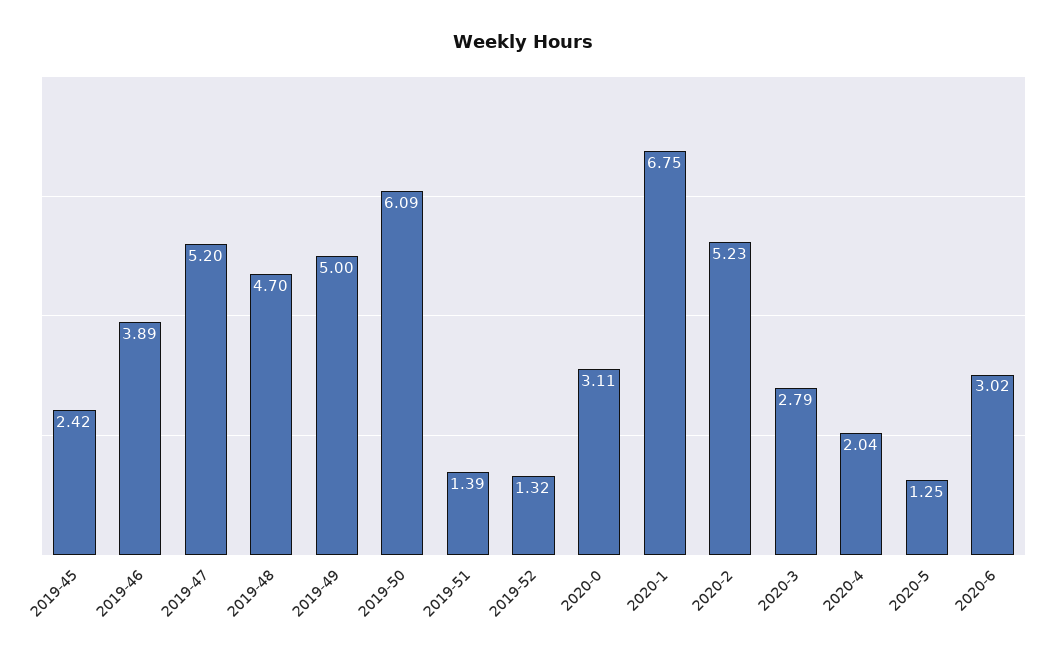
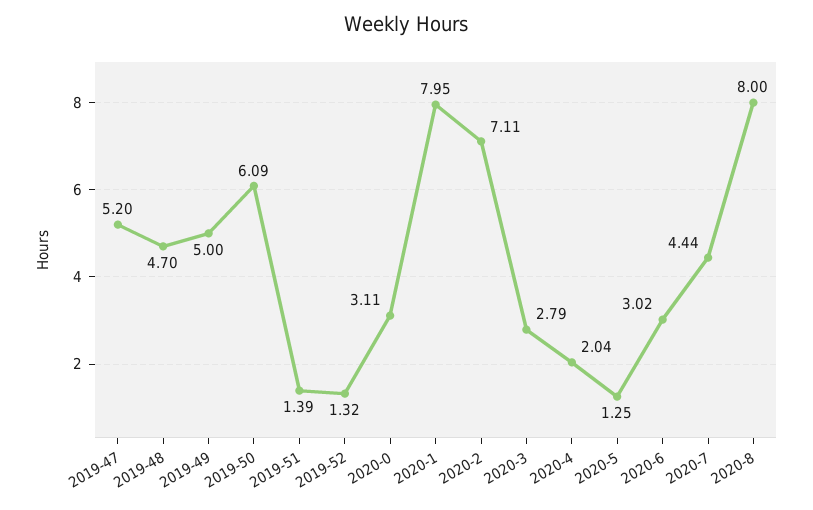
2019-45: 2.42 -> none
2019-46: 3.89 -> none
2020-1: 6.75 -> 7.95
2020-2: 5.23 -> 7.11
2020-7: none -> 4.44
2020-8: none -> 8

